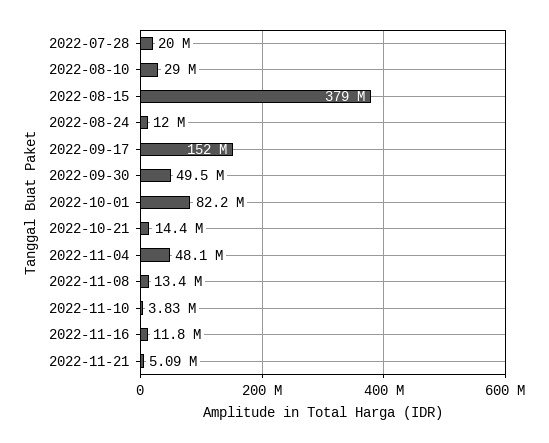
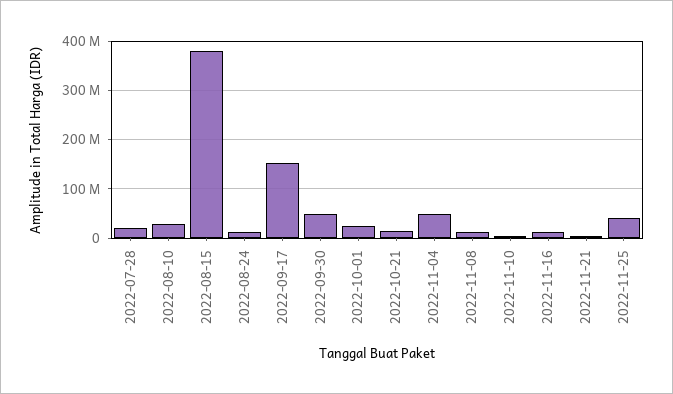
2022-10-01: 82200000 -> 20000000
2022-11-25: none -> 40000000

